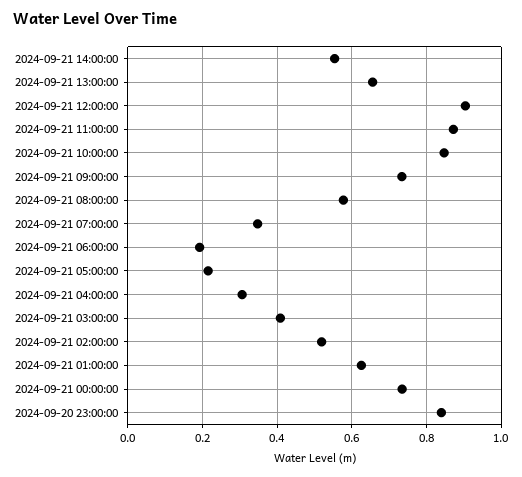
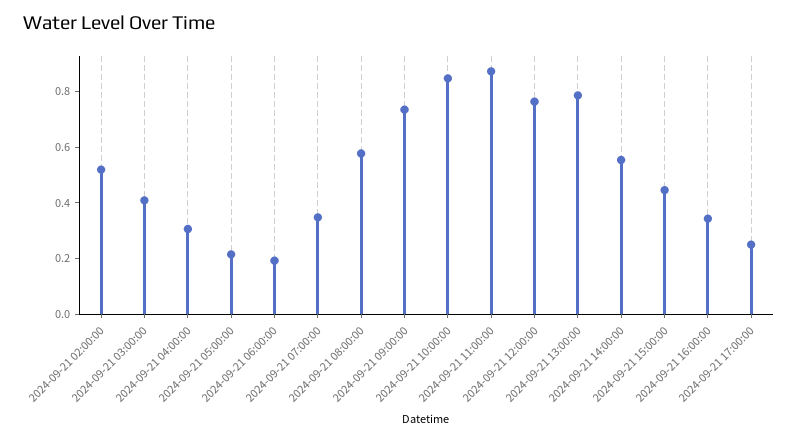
2024-09-21 13:00:00: 0.66 -> 0.8
2024-09-21 12:00:00: 0.9 -> 0.75
2024-09-21 01:00:00: 0.62 -> none
2024-09-21 00:00:00: 0.74 -> none
2024-09-20 23:00:00: 0.84 -> none
2024-09-21 15:00:00: none -> 0.45
2024-09-21 16:00:00: none -> 0.35
2024-09-21 17:00:00: none -> 0.25

